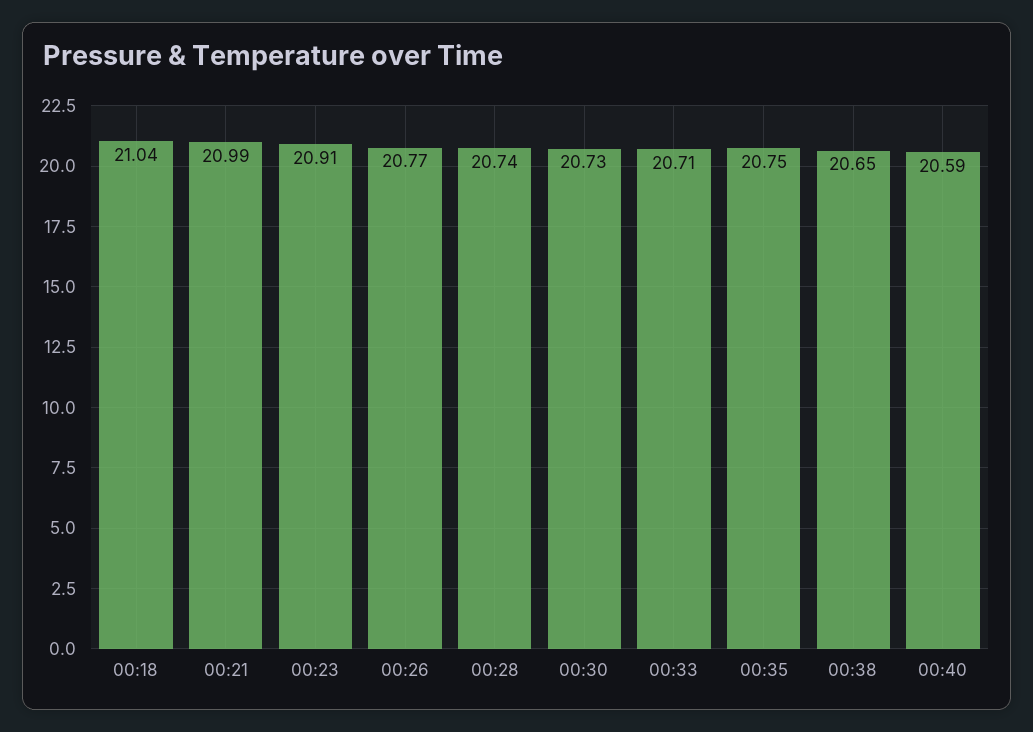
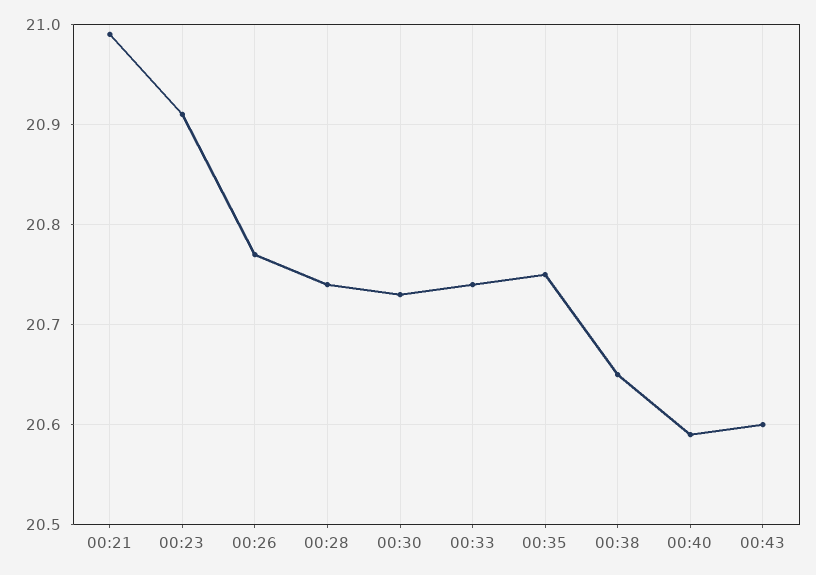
00:18: 21.04 -> none
00:33: 20.71 -> 20.74
00:43: none -> 20.6

